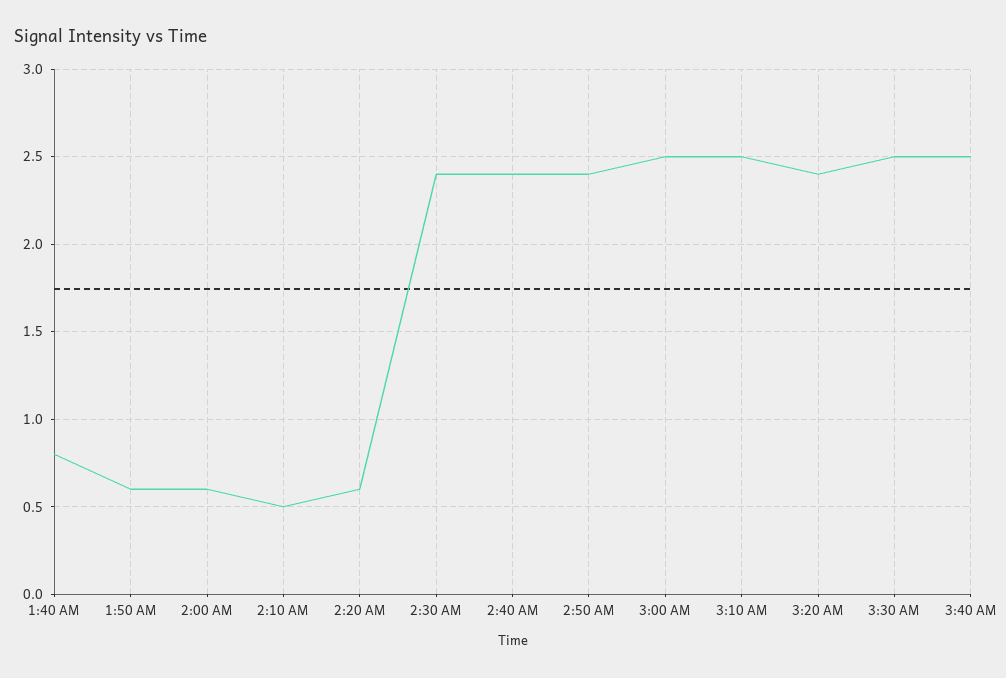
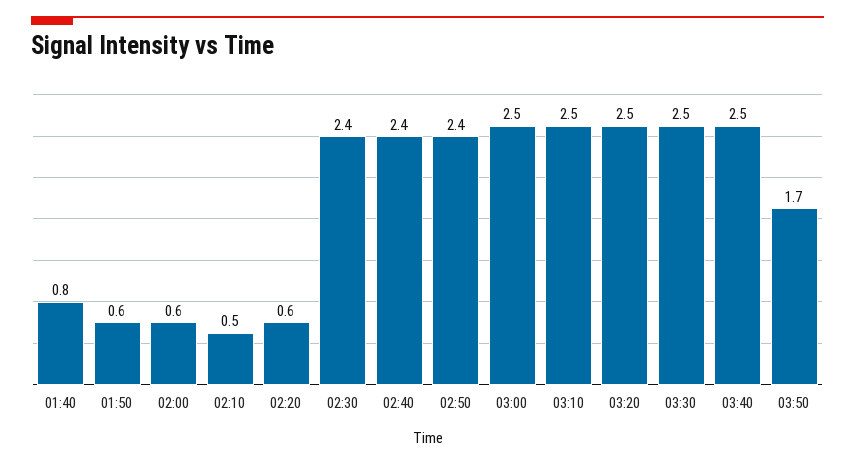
3:20 AM: 2.4 -> 2.5
03:50: none -> 1.7

